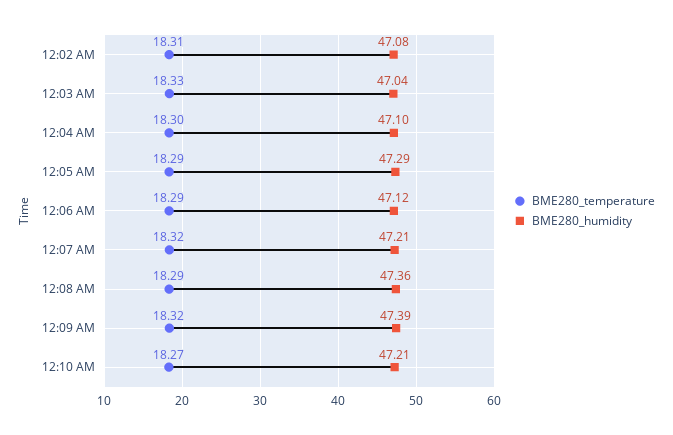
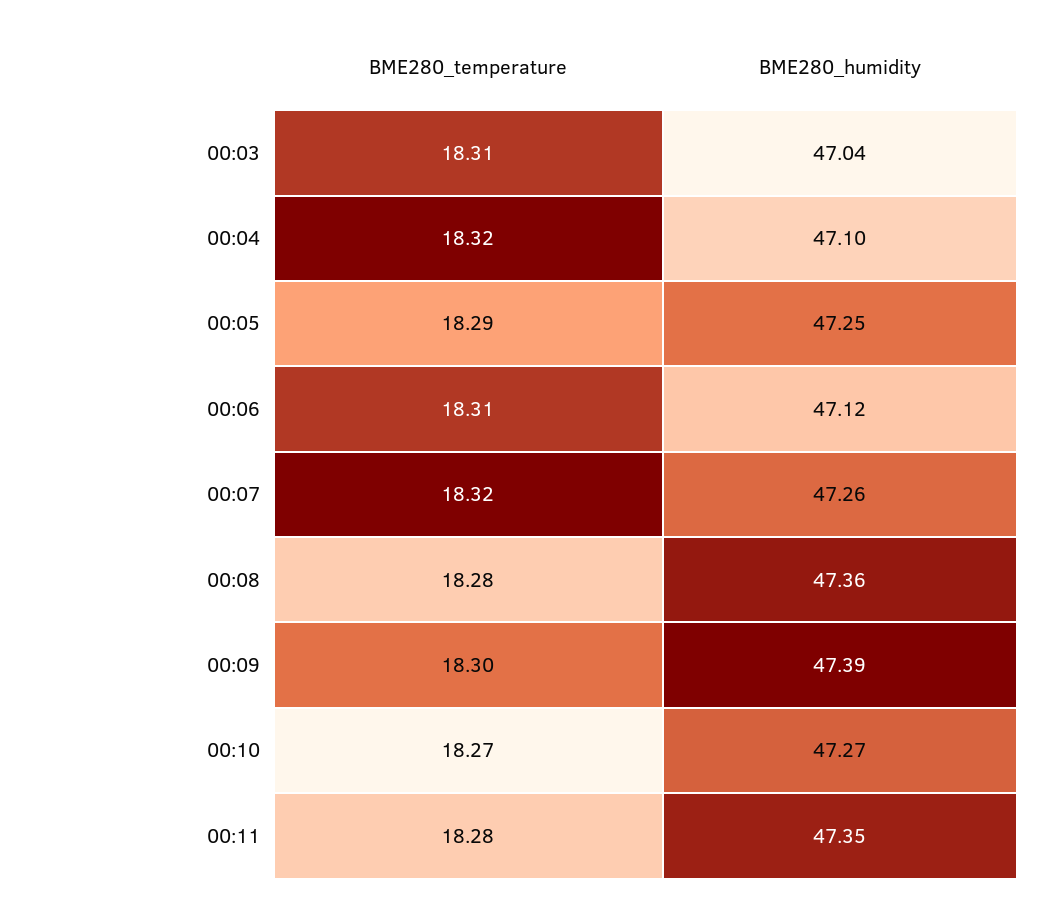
BME280_temperature, 12:02 AM: 18.31 -> none
BME280_humidity, 12:02 AM: 47.08 -> none
BME280_temperature, 12:03 AM: 18.33 -> 18.31
BME280_temperature, 12:04 AM: 18.3 -> 18.32
BME280_humidity, 12:05 AM: 47.29 -> 47.25
BME280_temperature, 12:06 AM: 18.29 -> 18.31
BME280_humidity, 12:07 AM: 47.21 -> 47.26
BME280_temperature, 12:08 AM: 18.29 -> 18.28
BME280_temperature, 12:09 AM: 18.32 -> 18.3
BME280_humidity, 12:10 AM: 47.21 -> 47.27
BME280_temperature, 00:11: none -> 18.28
BME280_humidity, 00:11: none -> 47.35

